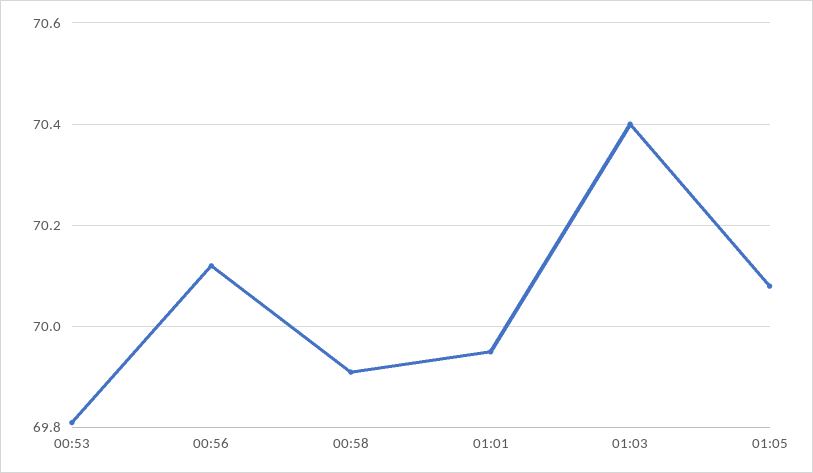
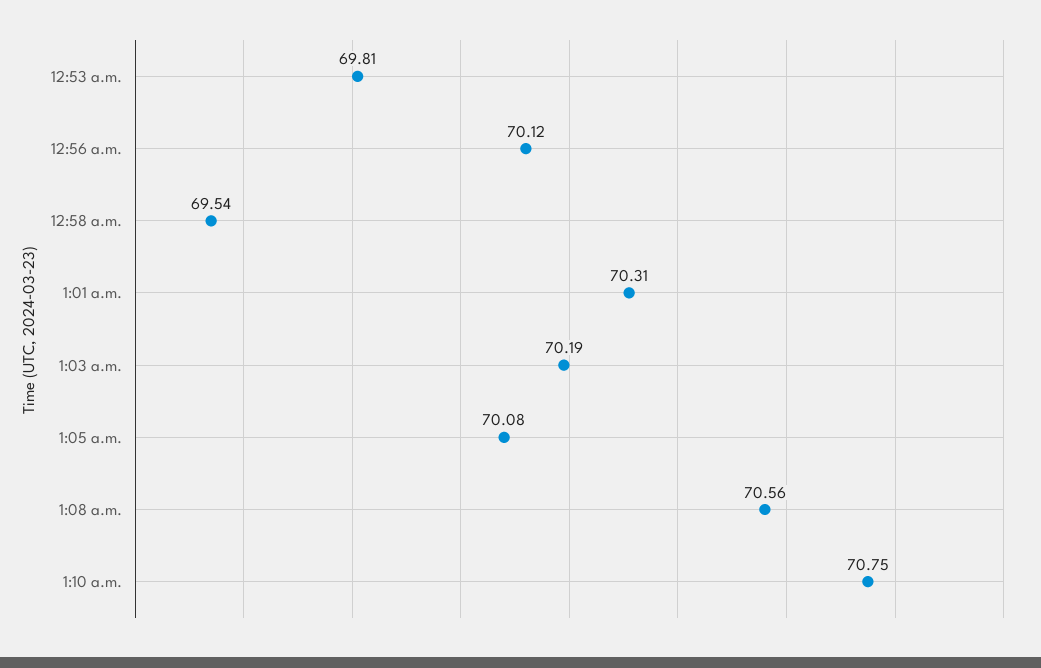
00:58: 69.9 -> 69.54
01:01: 69.95 -> 70.31
01:03: 70.4 -> 70.19
1:08 a.m.: none -> 70.56
1:10 a.m.: none -> 70.75

